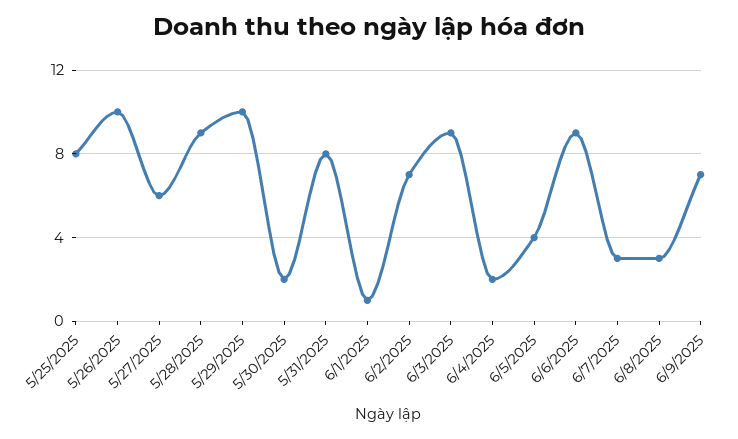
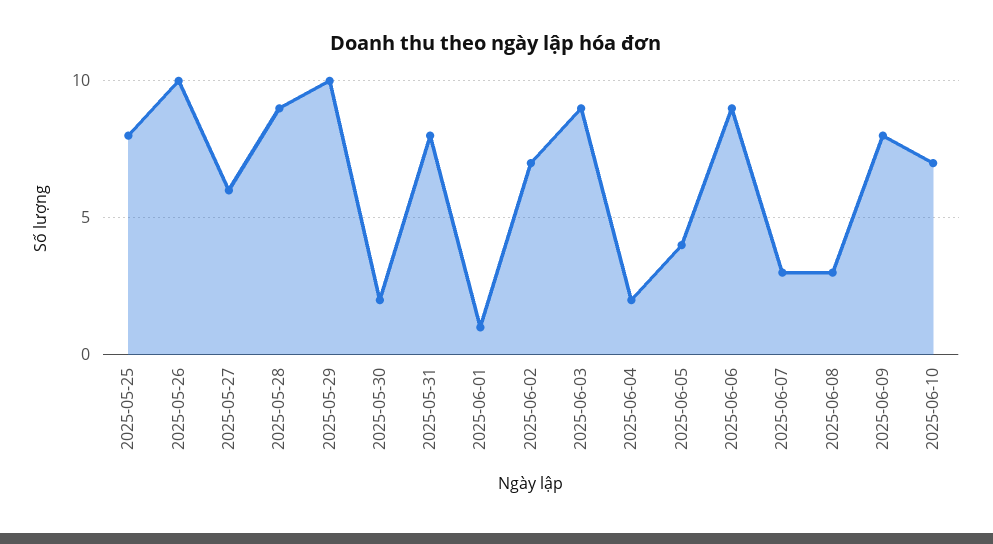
6/9/2025: 7 -> 8
2025-06-10: none -> 7

